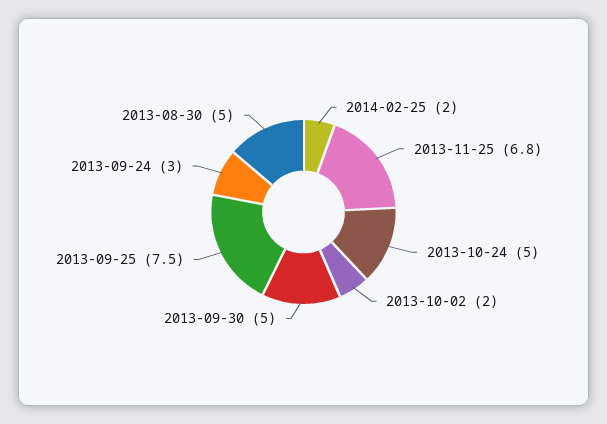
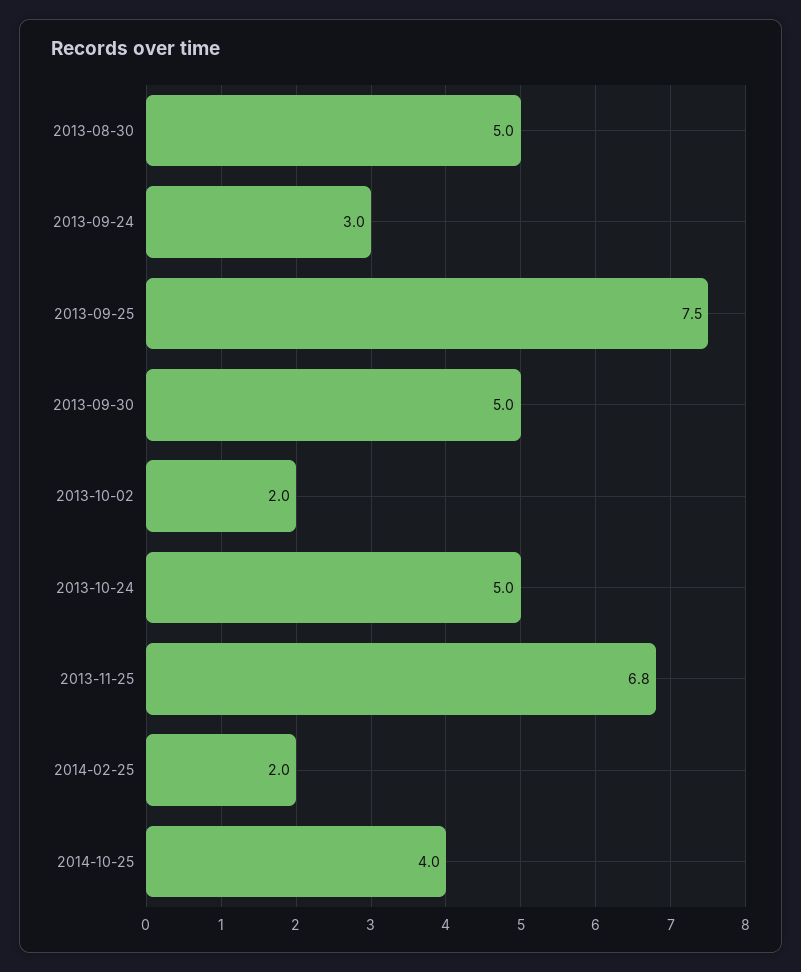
2014-10-25: none -> 4

